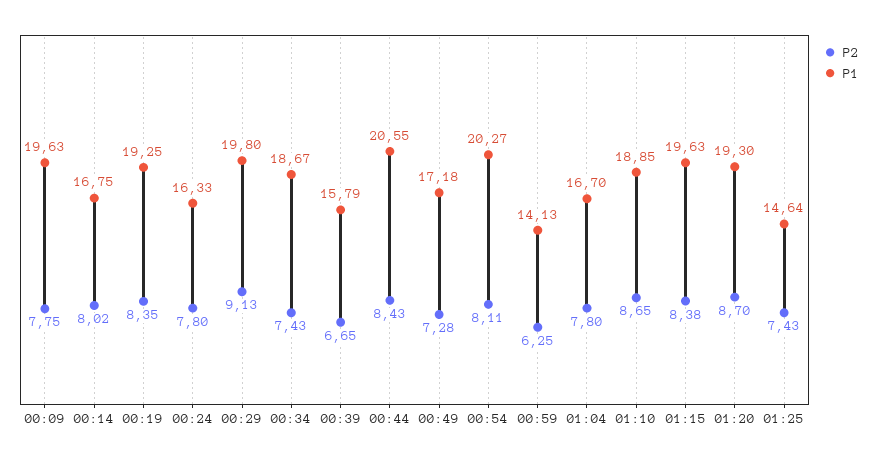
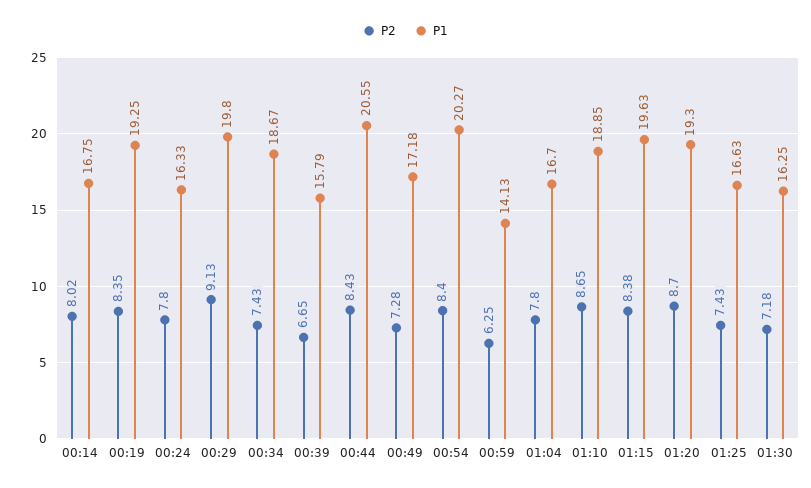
P2, 00:09: 7.75 -> none
P1, 00:09: 19.63 -> none
P2, 00:54: 8.11 -> 8.4
P1, 01:25: 14.64 -> 16.63
P2, 01:30: none -> 7.18
P1, 01:30: none -> 16.25

